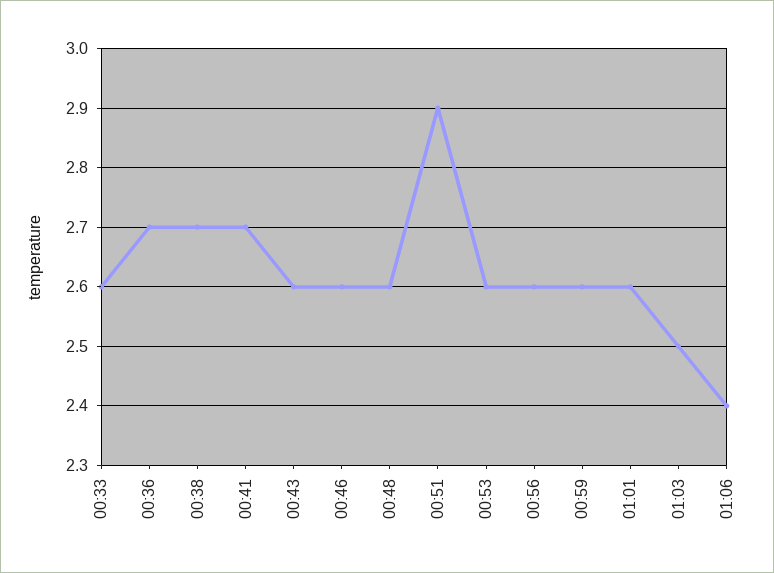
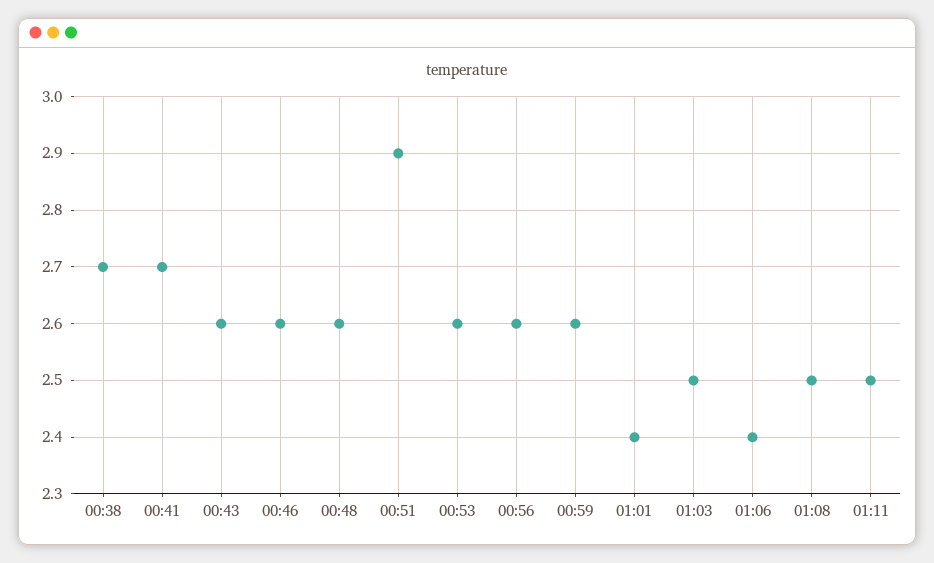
00:33: 2.6 -> none
00:36: 2.7 -> none
01:01: 2.6 -> 2.4
01:08: none -> 2.5
01:11: none -> 2.5

